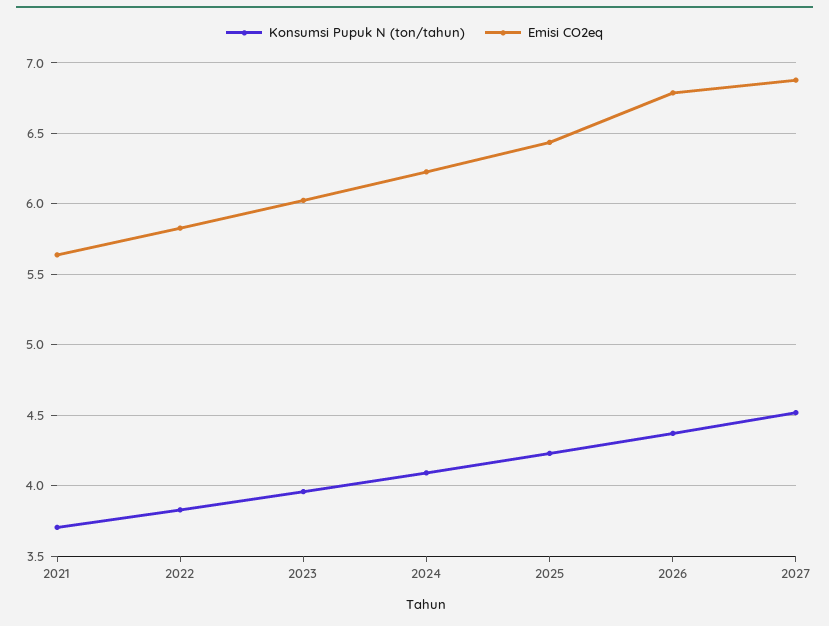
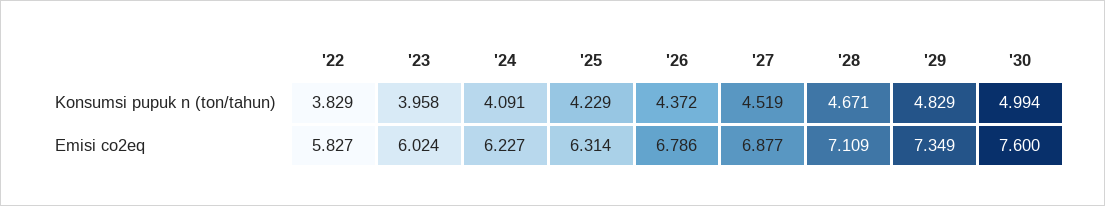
Konsumsi Pupuk N (ton/tahun), 2021: 3.7 -> none
Emisi CO2eq, 2021: 5.65 -> none
Emisi CO2eq, 2025: 6.45 -> 6.314
Konsumsi Pupuk N (ton/tahun), '28: none -> 4.671
Konsumsi Pupuk N (ton/tahun), '29: none -> 4.829
Konsumsi Pupuk N (ton/tahun), '30: none -> 4.994
Emisi CO2eq, '28: none -> 7.109
Emisi CO2eq, '29: none -> 7.349
Emisi CO2eq, '30: none -> 7.6

